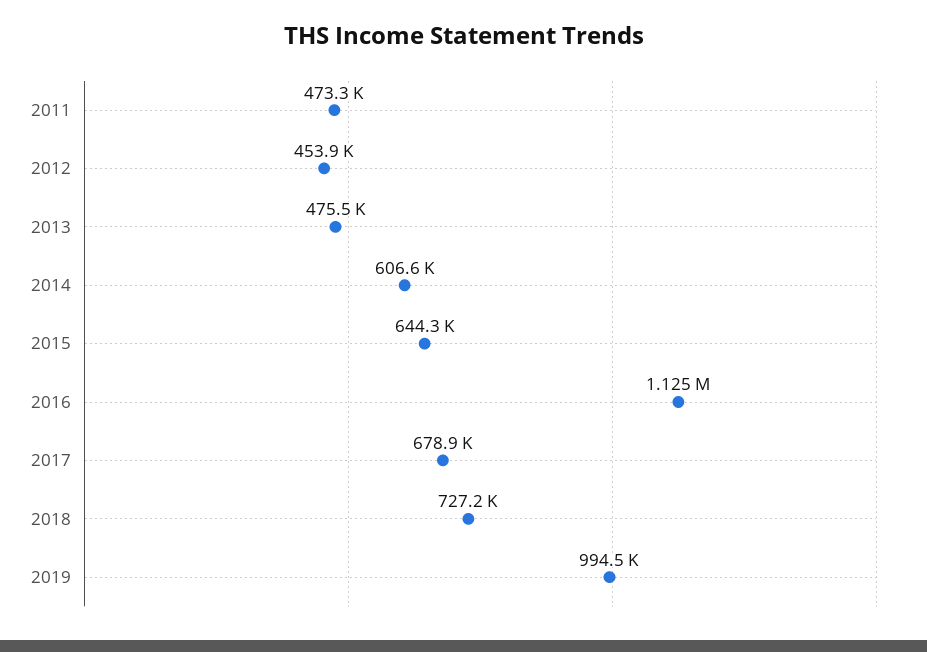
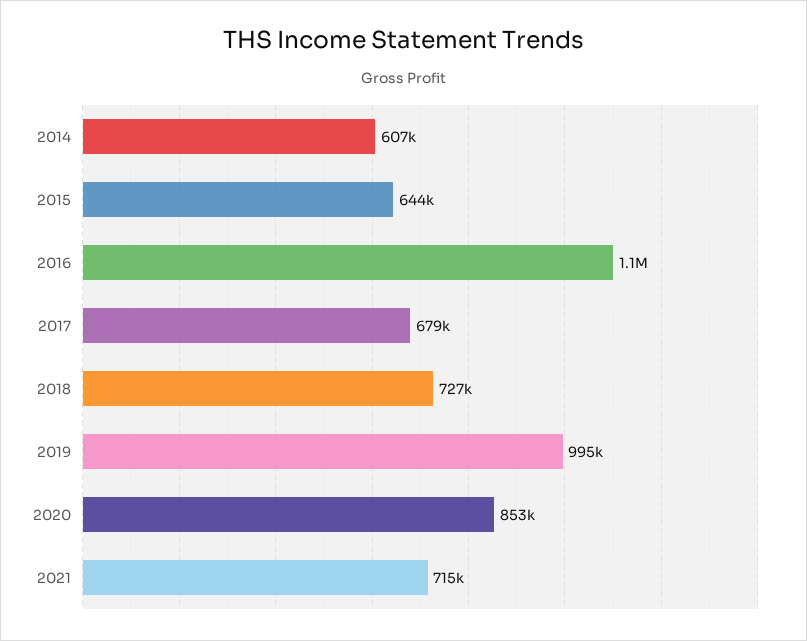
2011: 473300 -> none
2012: 453900 -> none
2013: 475500 -> none
2020: none -> 853000
2021: none -> 715000

